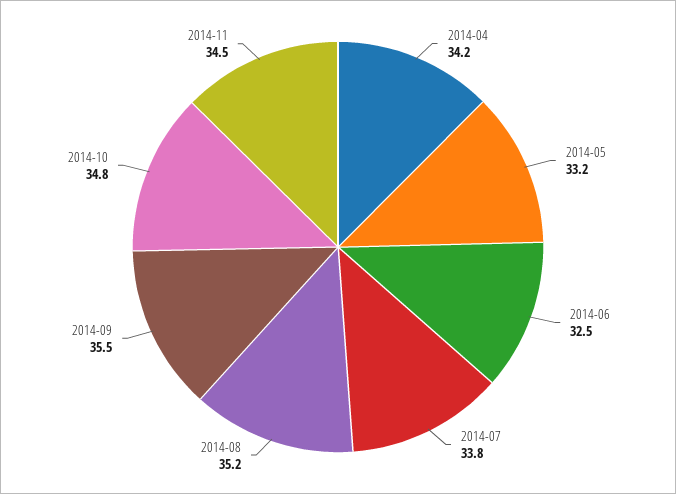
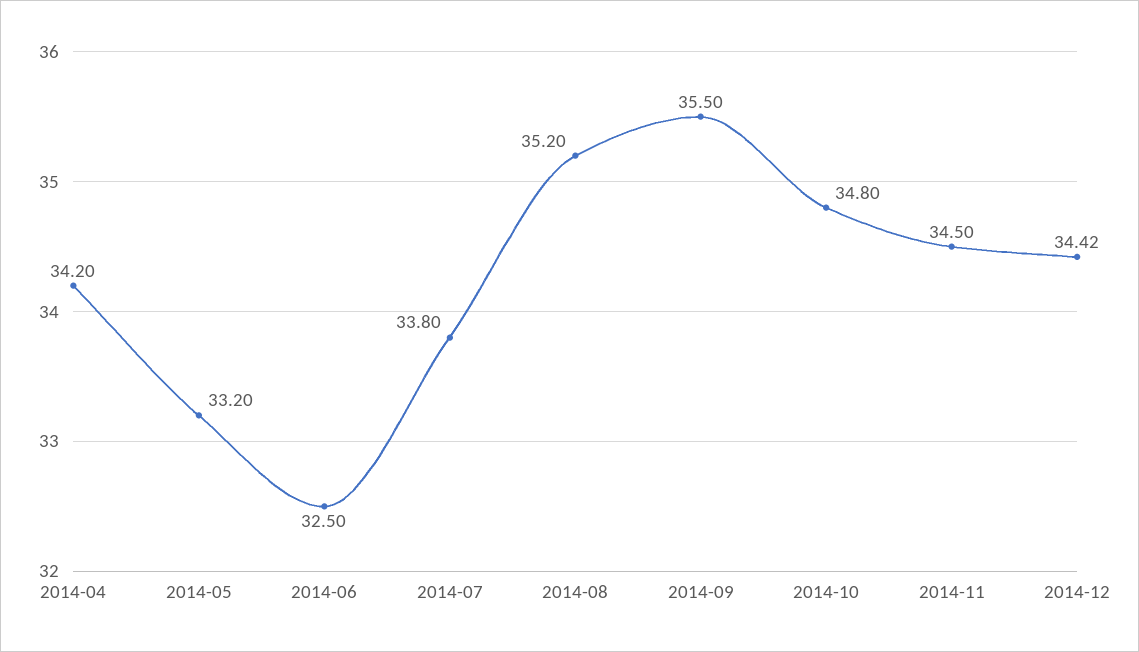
2014-12: none -> 34.42

